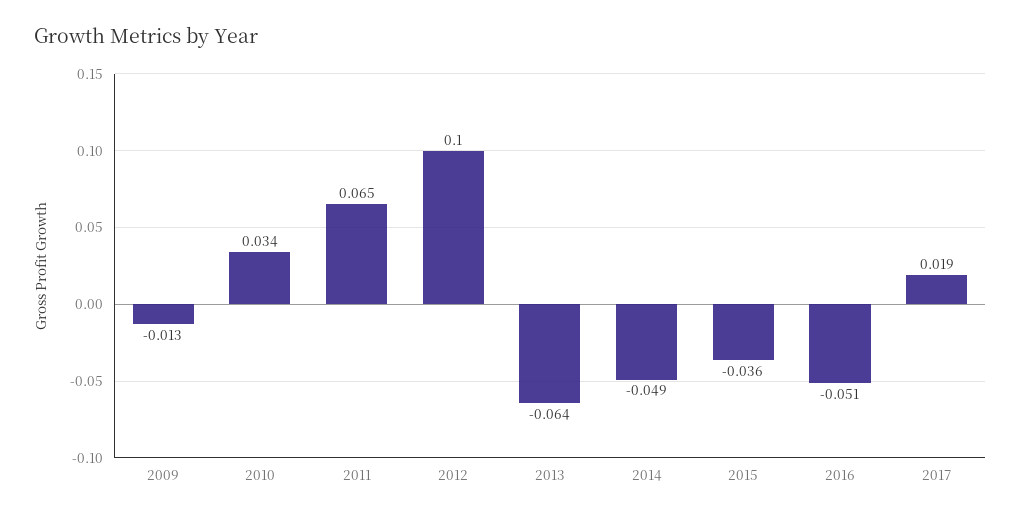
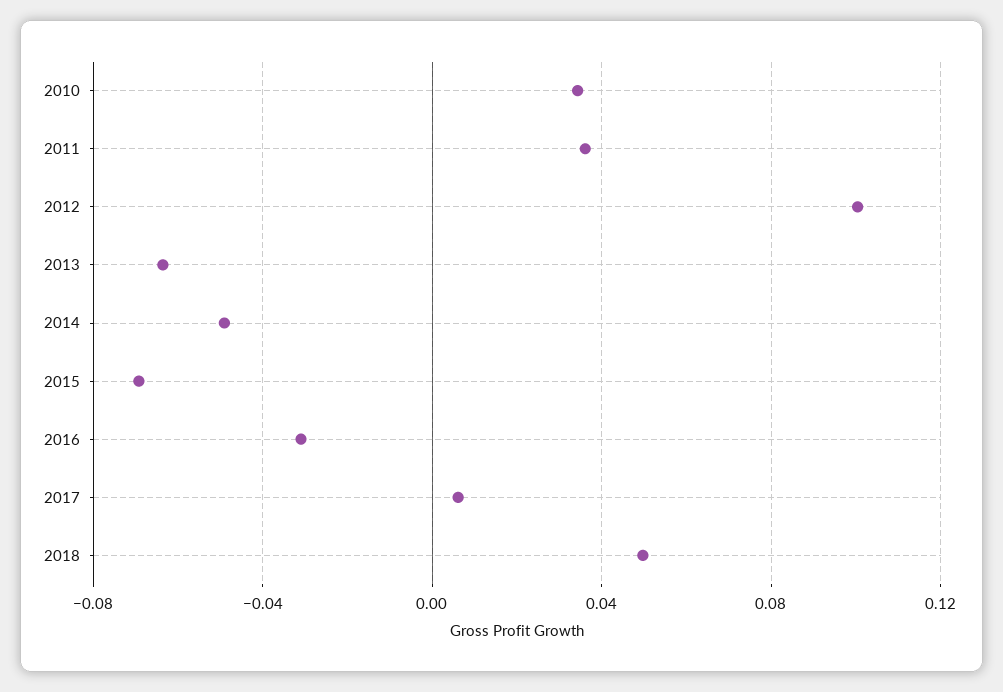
2009: -0.013 -> none
2011: 0.065 -> 0.035
2015: -0.036 -> -0.07
2016: -0.051 -> -0.03
2017: 0.019 -> 0.005
2018: none -> 0.05

